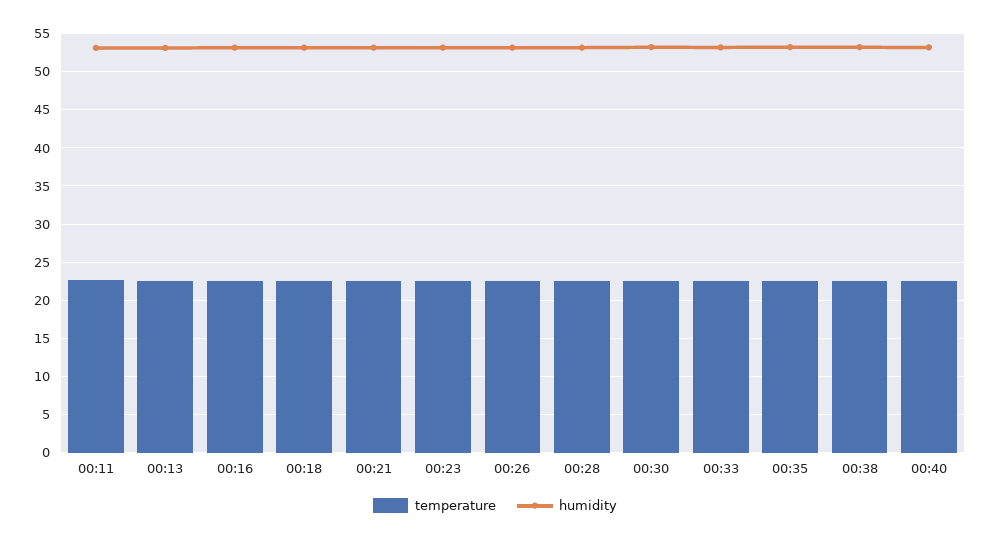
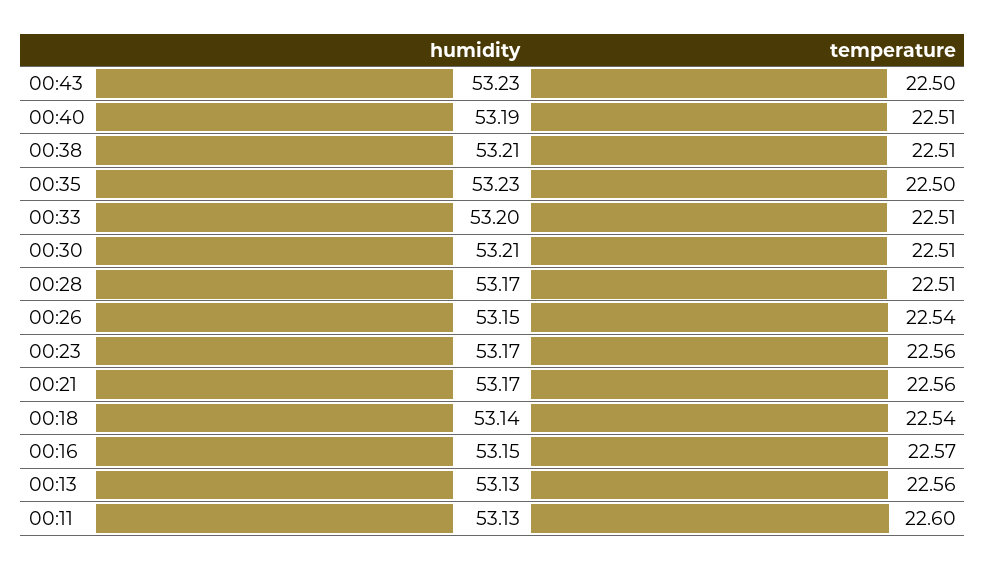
humidity, 00:43: none -> 53.23
temperature, 00:43: none -> 22.5

